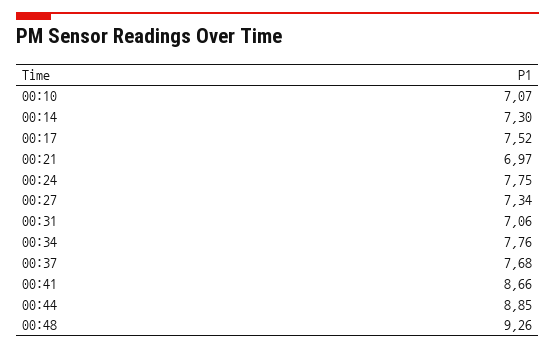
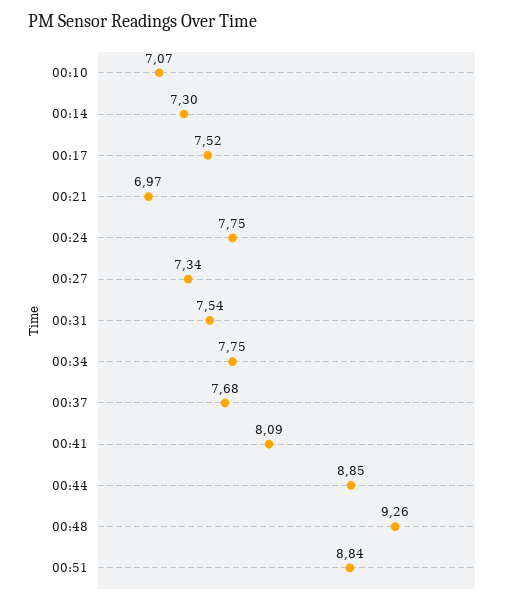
00:31: 7.06 -> 7.54
00:34: 7.76 -> 7.75
00:41: 8.66 -> 8.09
00:51: none -> 8.84

